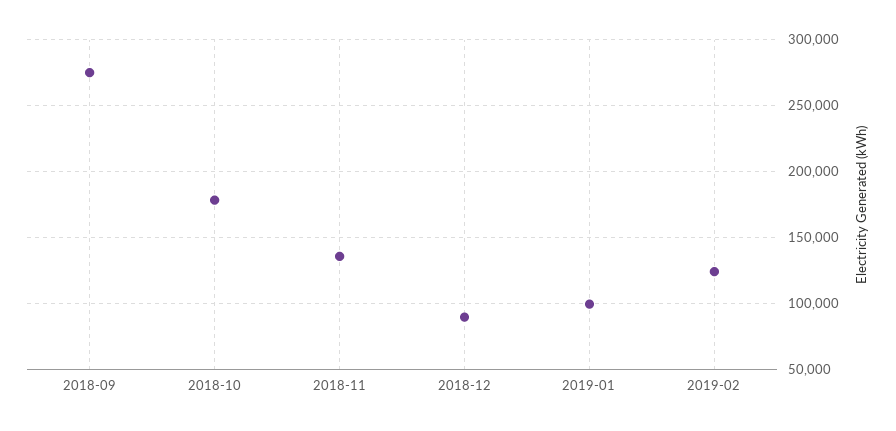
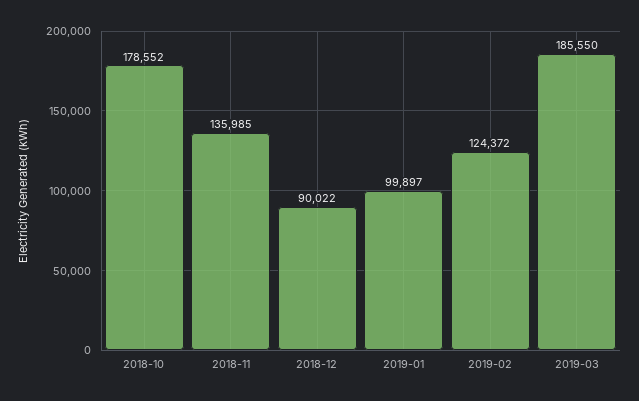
2018-09: 275000 -> none
2019-03: none -> 185550

